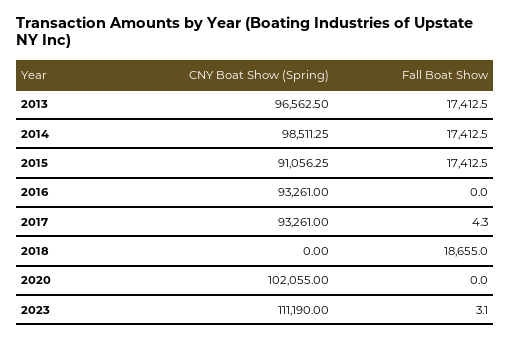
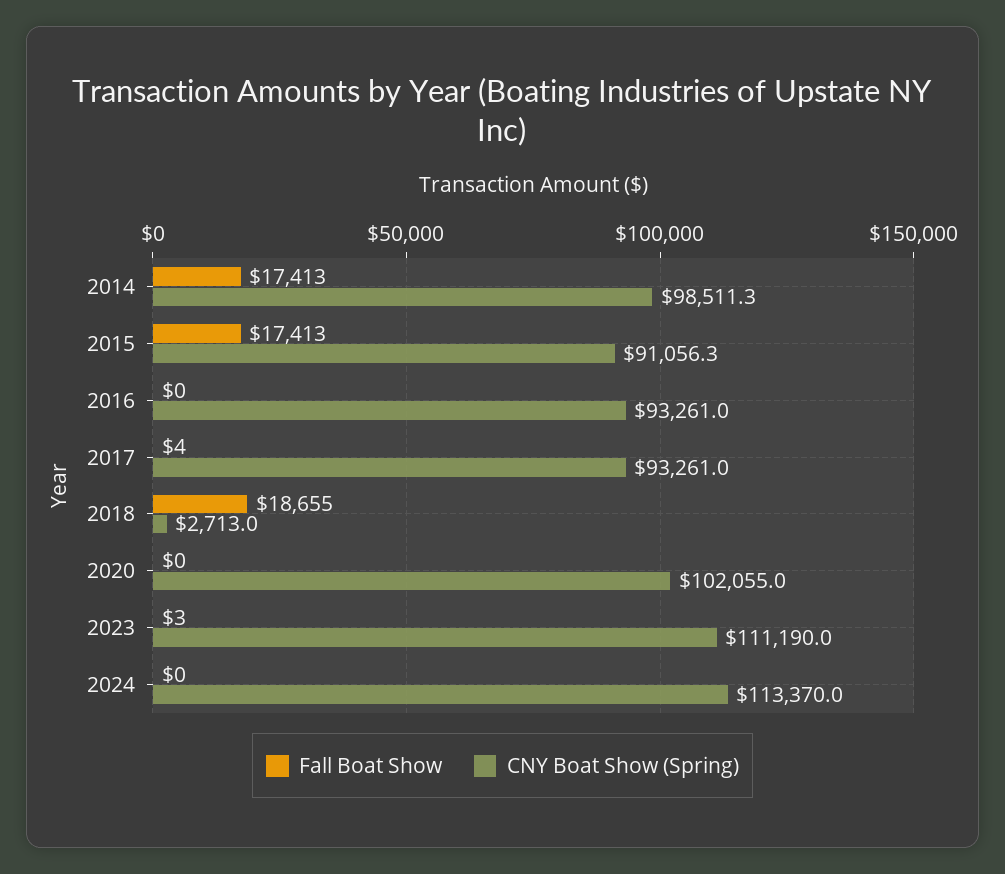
CNY Boat Show (Spring), 2013: 96562.5 -> none
Fall Boat Show, 2013: 17412.5 -> none
CNY Boat Show (Spring), 2018: 0 -> 2713
Fall Boat Show, 2024: none -> 0
CNY Boat Show (Spring), 2024: none -> 113370

